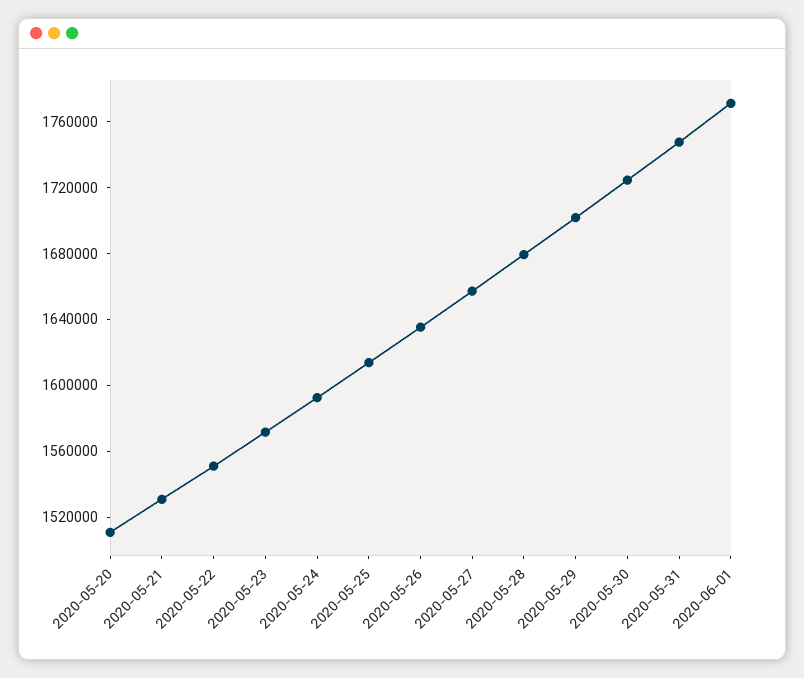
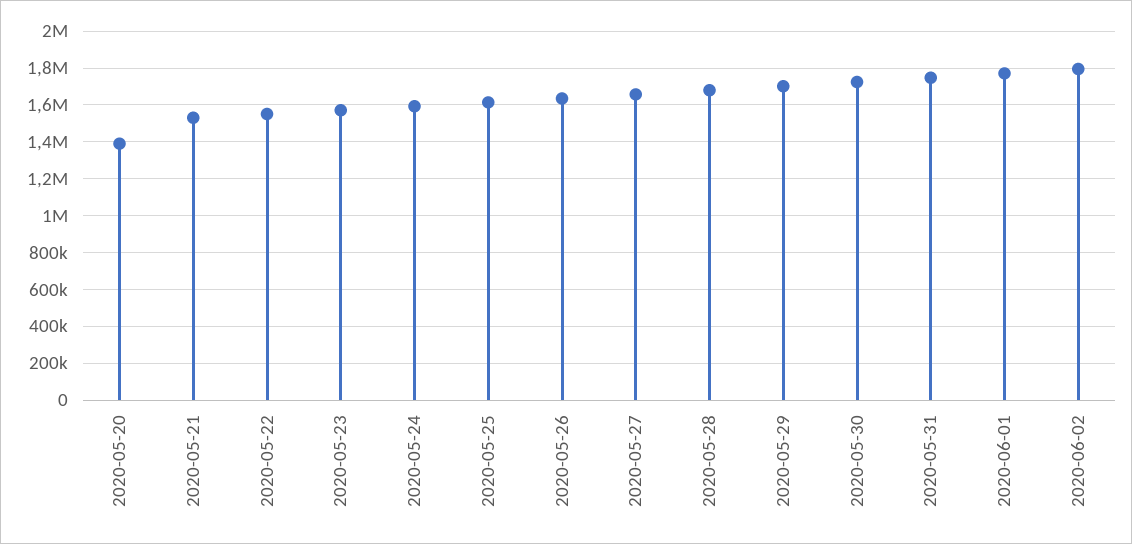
2020-05-20: 1510000 -> 1400000
2020-06-02: none -> 1800000

